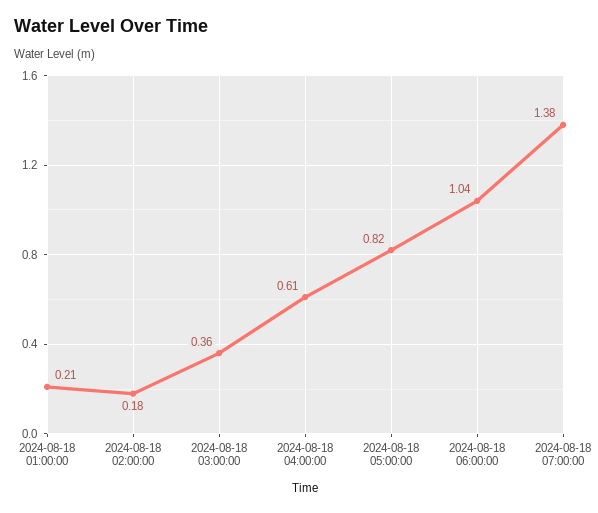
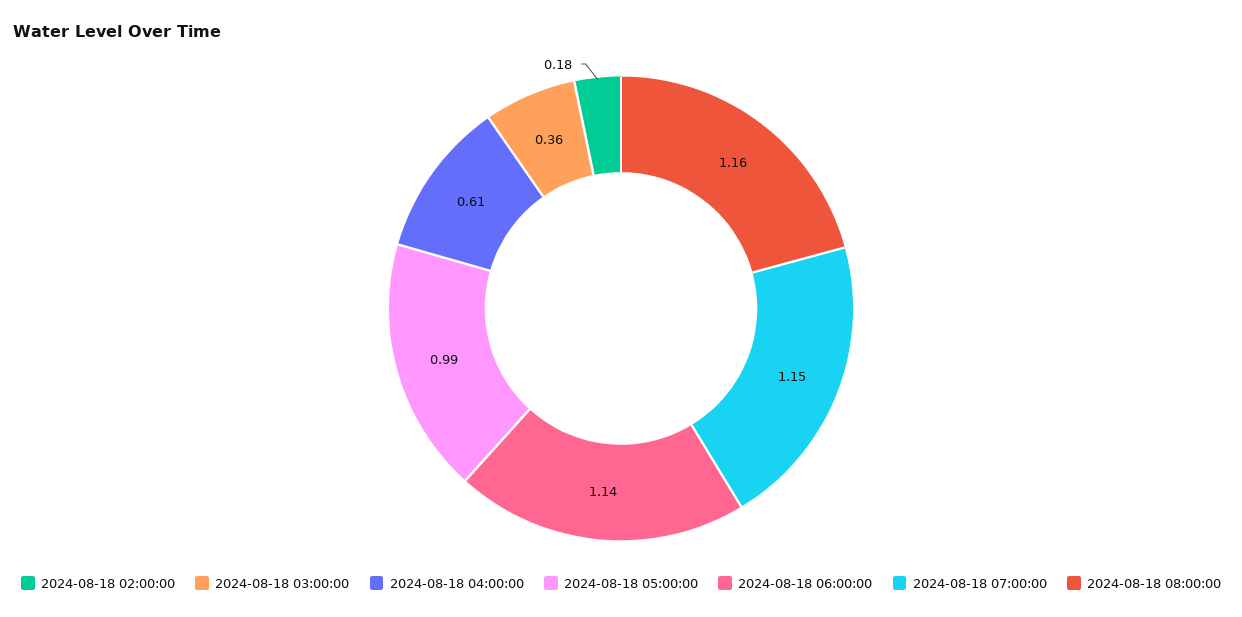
2024-08-18 01:00:00: 0.21 -> none
2024-08-18 05:00:00: 0.82 -> 0.99
2024-08-18 06:00:00: 1.04 -> 1.14
2024-08-18 07:00:00: 1.38 -> 1.15
2024-08-18 08:00:00: none -> 1.16

